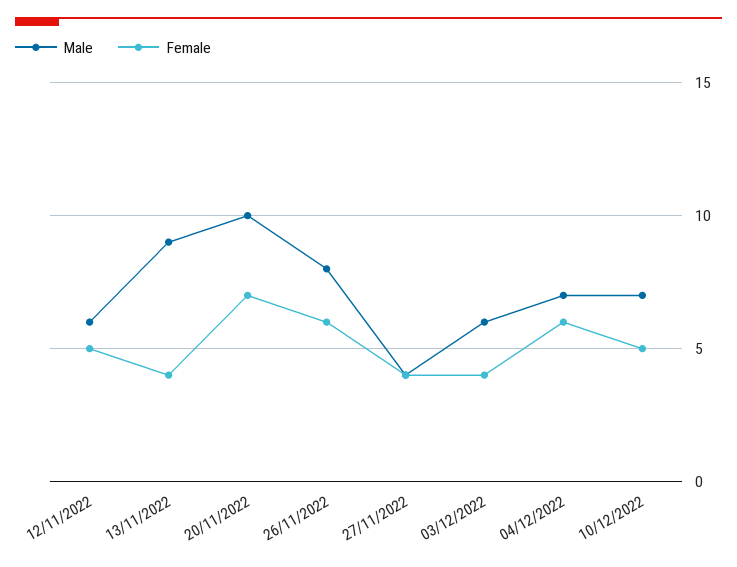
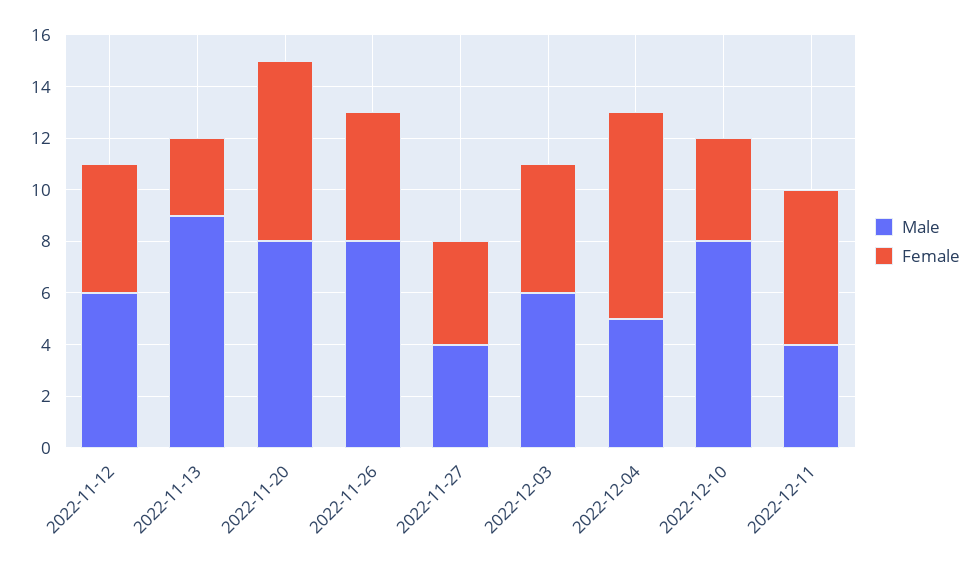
Female, 13/11/2022: 4 -> 3
Male, 20/11/2022: 10 -> 8
Female, 26/11/2022: 6 -> 5
Female, 03/12/2022: 4 -> 5
Male, 04/12/2022: 7 -> 5
Female, 04/12/2022: 6 -> 8
Male, 10/12/2022: 7 -> 8
Female, 10/12/2022: 5 -> 4
Male, 2022-12-11: none -> 4
Female, 2022-12-11: none -> 6

